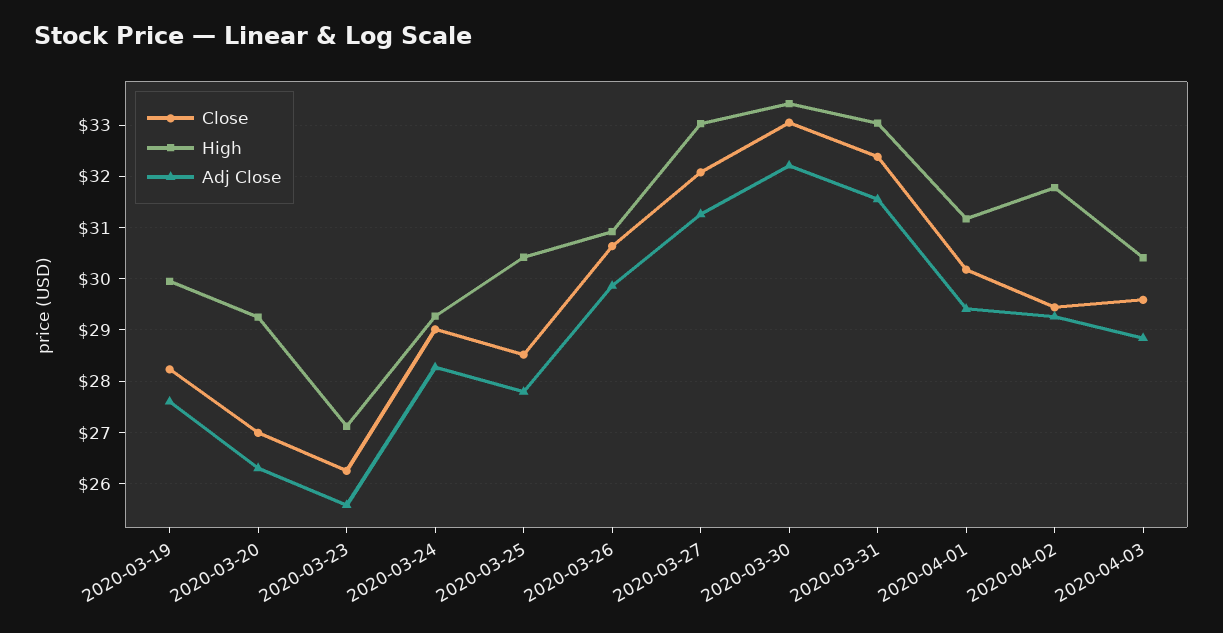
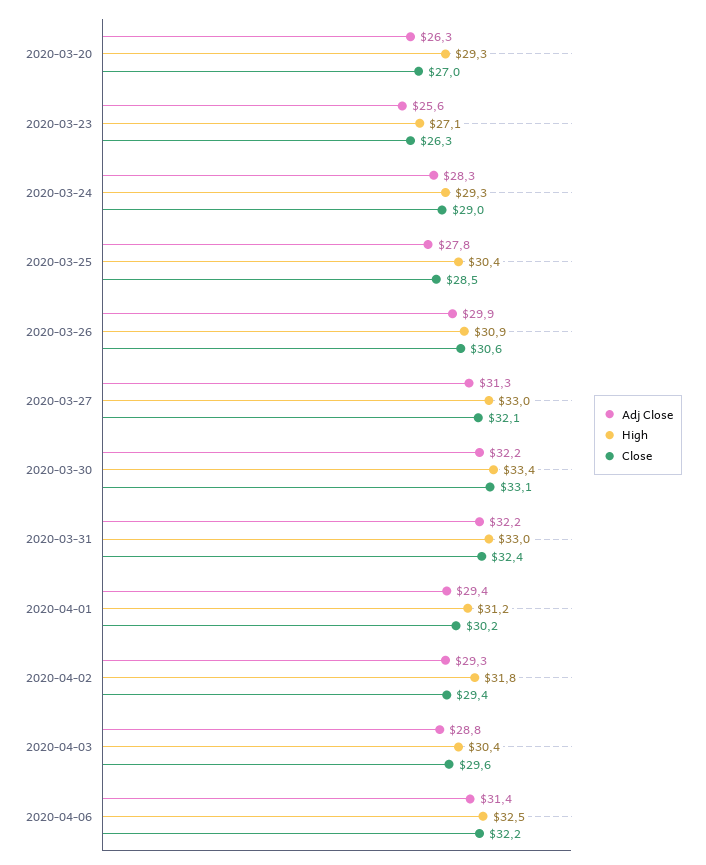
Close, 2020-03-19: 28.2 -> none
High, 2020-03-19: 30 -> none
Adj Close, 2020-03-19: 27.6 -> none
Adj Close, 2020-03-31: 31.6 -> 32.2
Adj Close, 2020-04-06: none -> 31.4
High, 2020-04-06: none -> 32.5
Close, 2020-04-06: none -> 32.2

